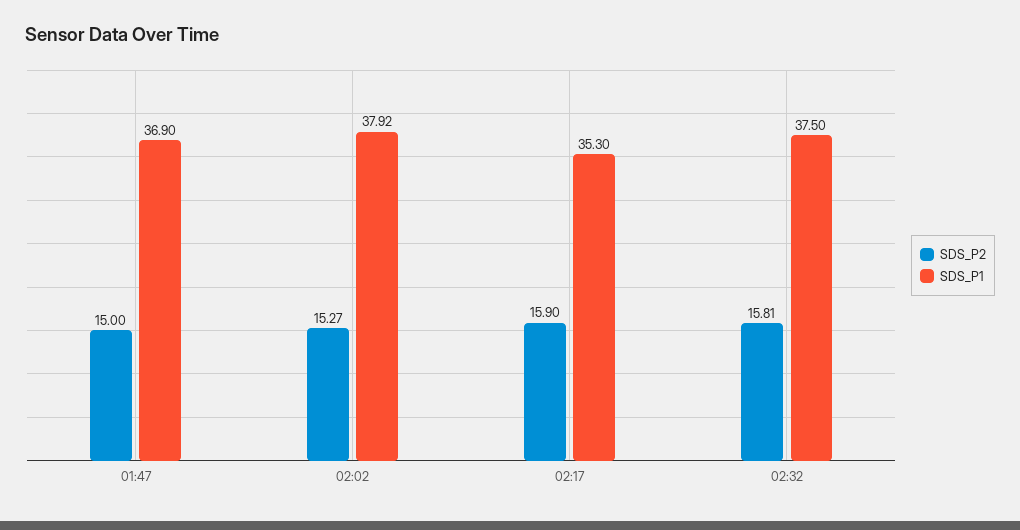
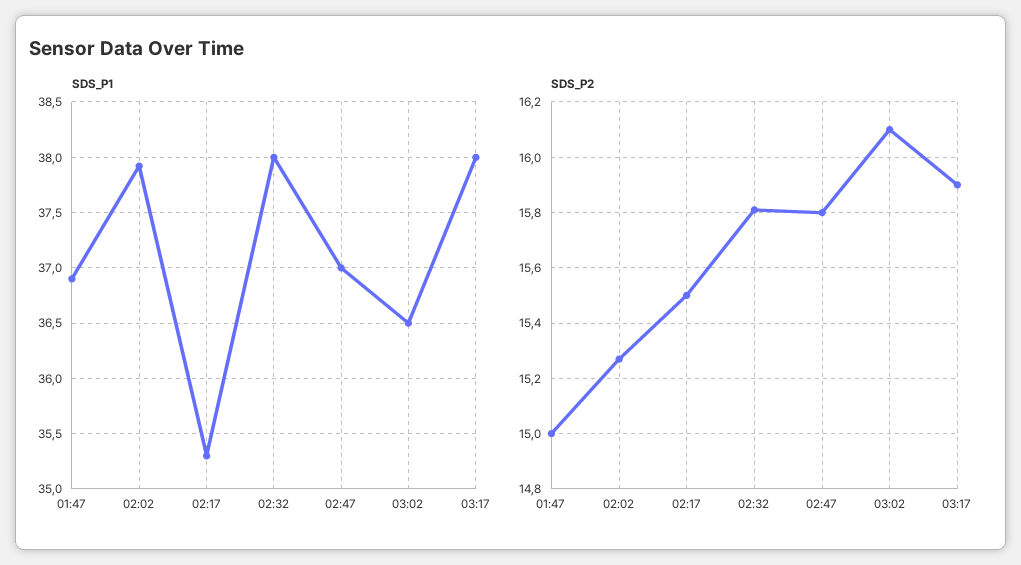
SDS_P2, 02:17: 15.9 -> 15.5
SDS_P1, 02:32: 37.5 -> 38
SDS_P1, 02:47: none -> 37
SDS_P1, 03:02: none -> 36.5
SDS_P1, 03:17: none -> 38
SDS_P2, 02:47: none -> 15.8
SDS_P2, 03:02: none -> 16.1
SDS_P2, 03:17: none -> 15.9

